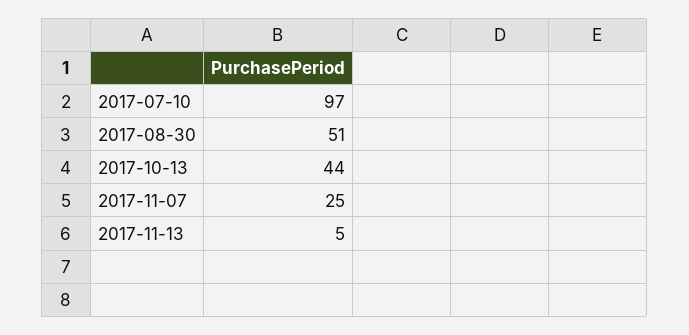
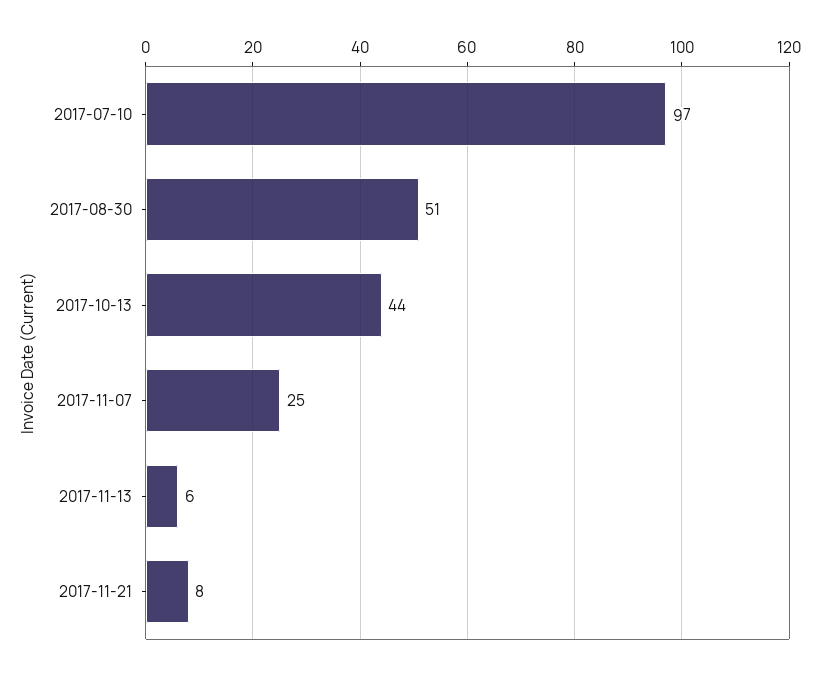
2017-11-13: 5 -> 6
2017-11-21: none -> 8

